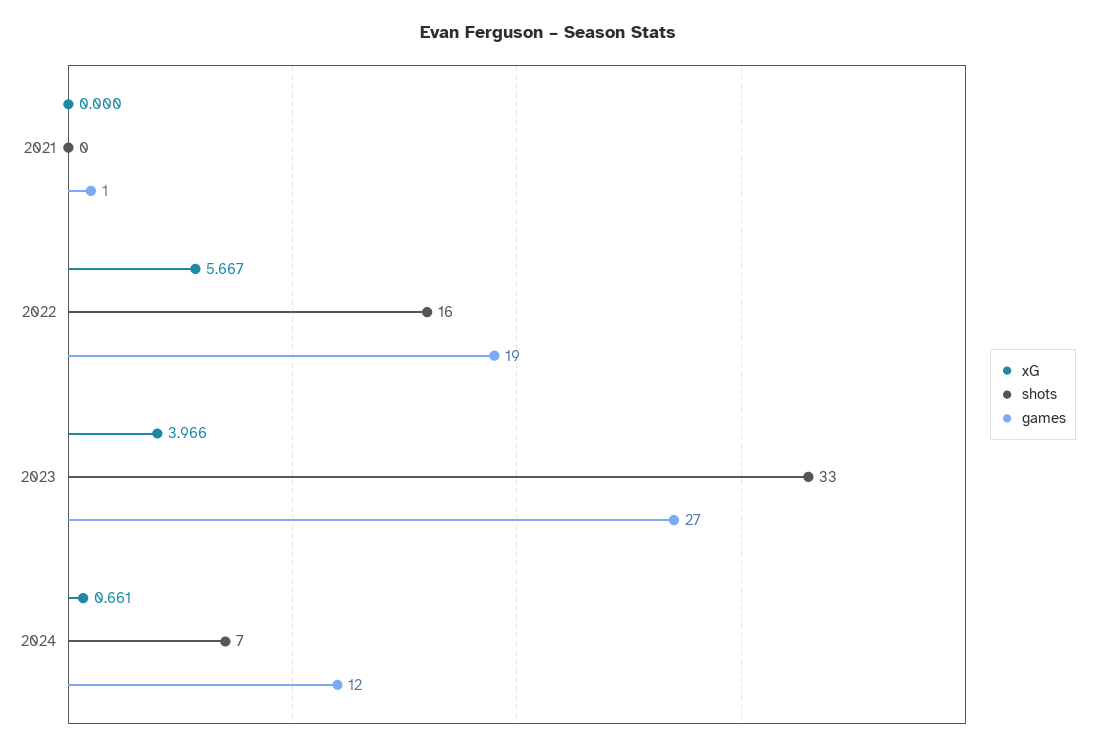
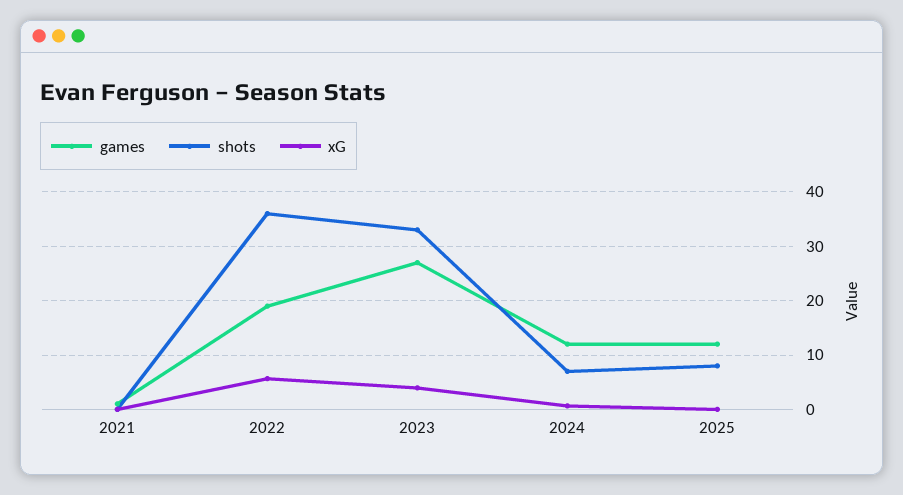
shots, 2022: 16 -> 36
games, 2025: none -> 12
shots, 2025: none -> 8
xG, 2025: none -> 0

